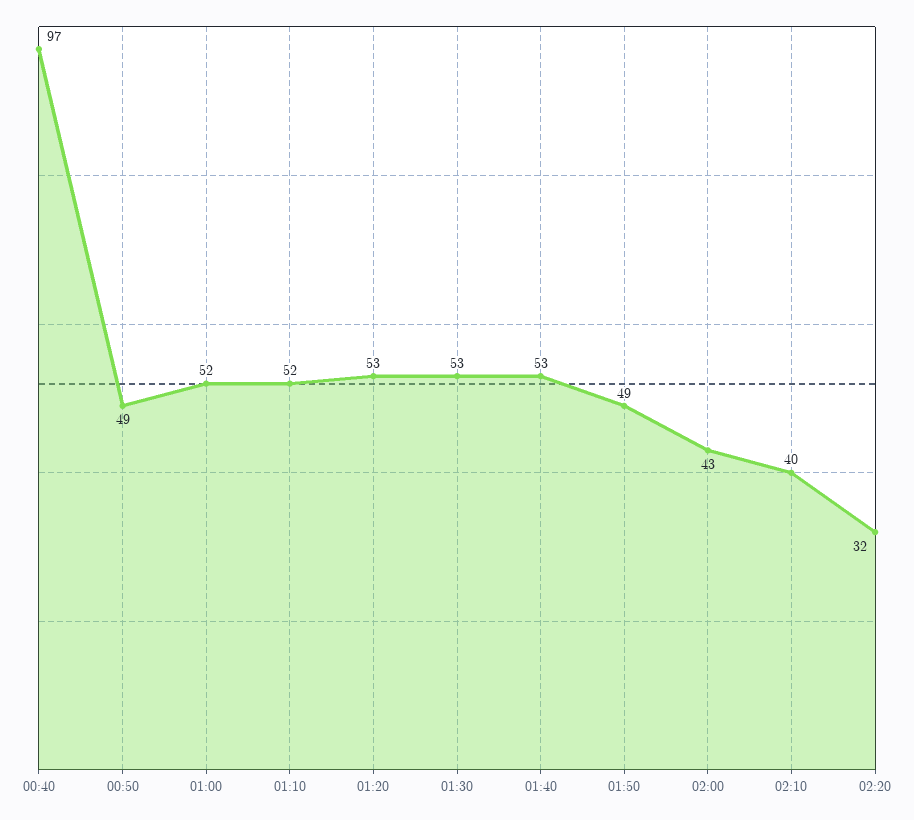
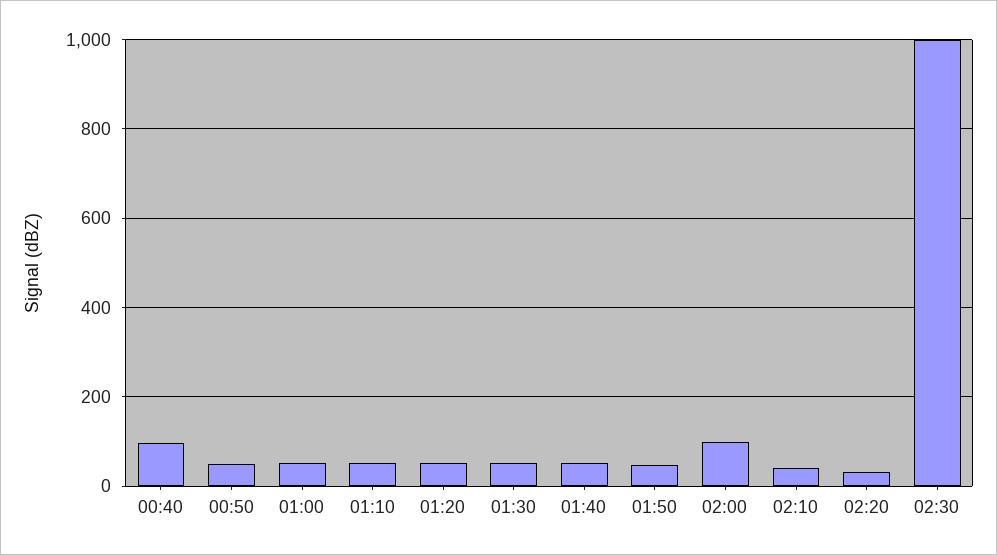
02:00: 43 -> 100
02:30: none -> 1000

